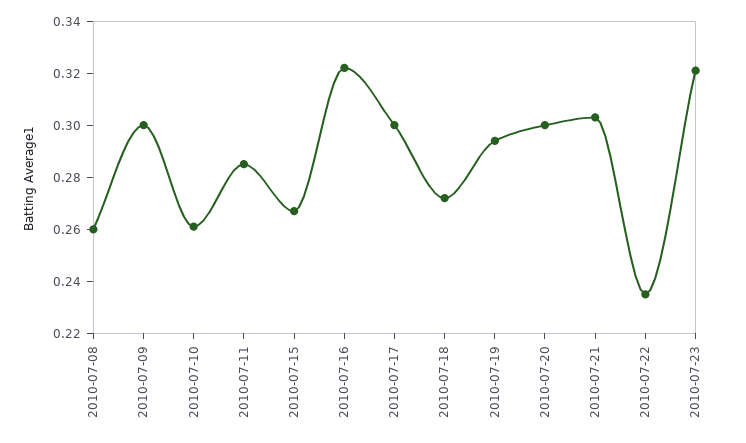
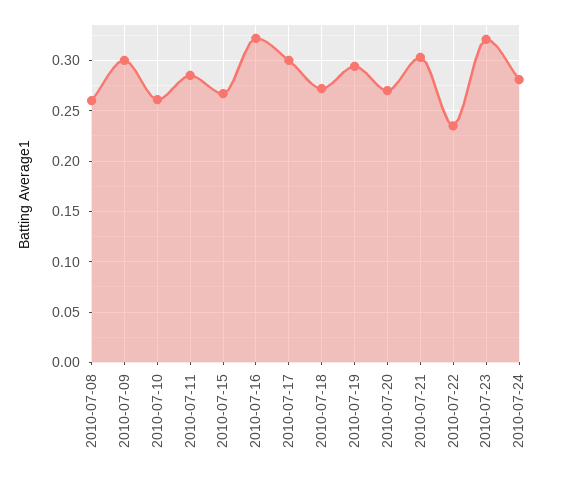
2010-07-20: 0.3 -> 0.27
2010-07-24: none -> 0.28

